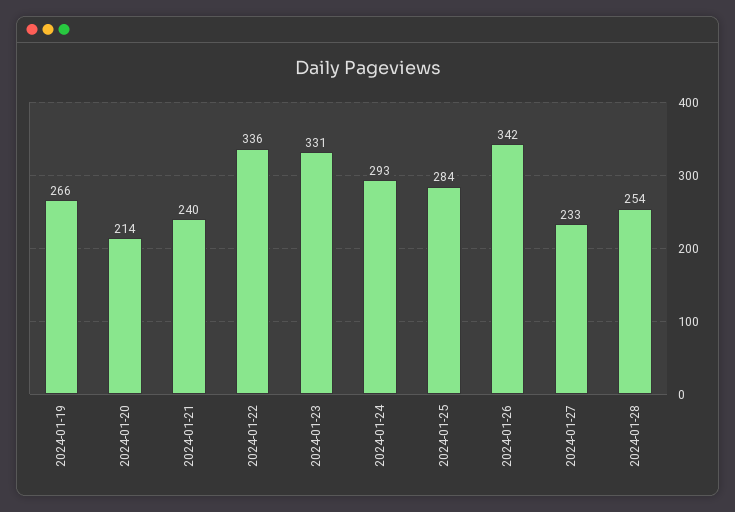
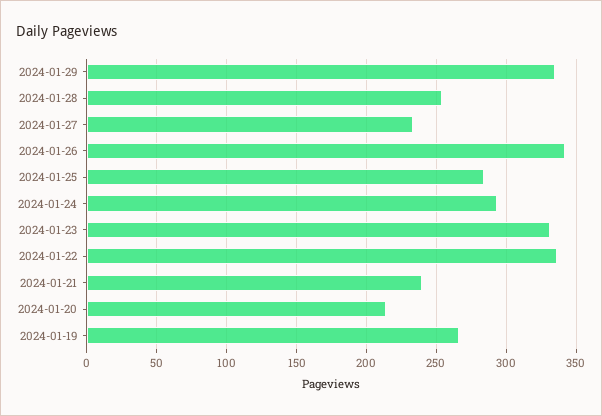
2024-01-29: none -> 335

